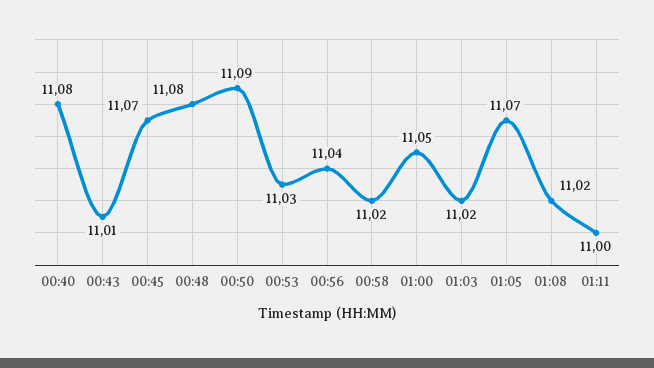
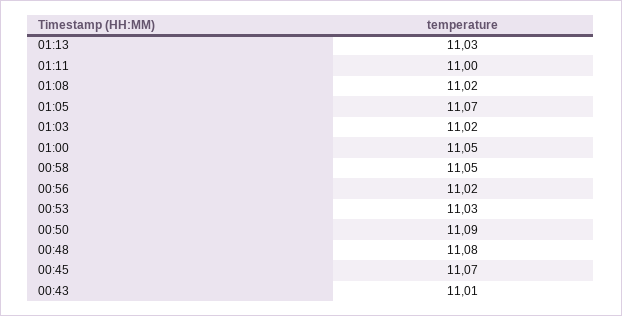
00:40: 11.08 -> none
00:56: 11.04 -> 11.02
00:58: 11.02 -> 11.05
01:13: none -> 11.03

